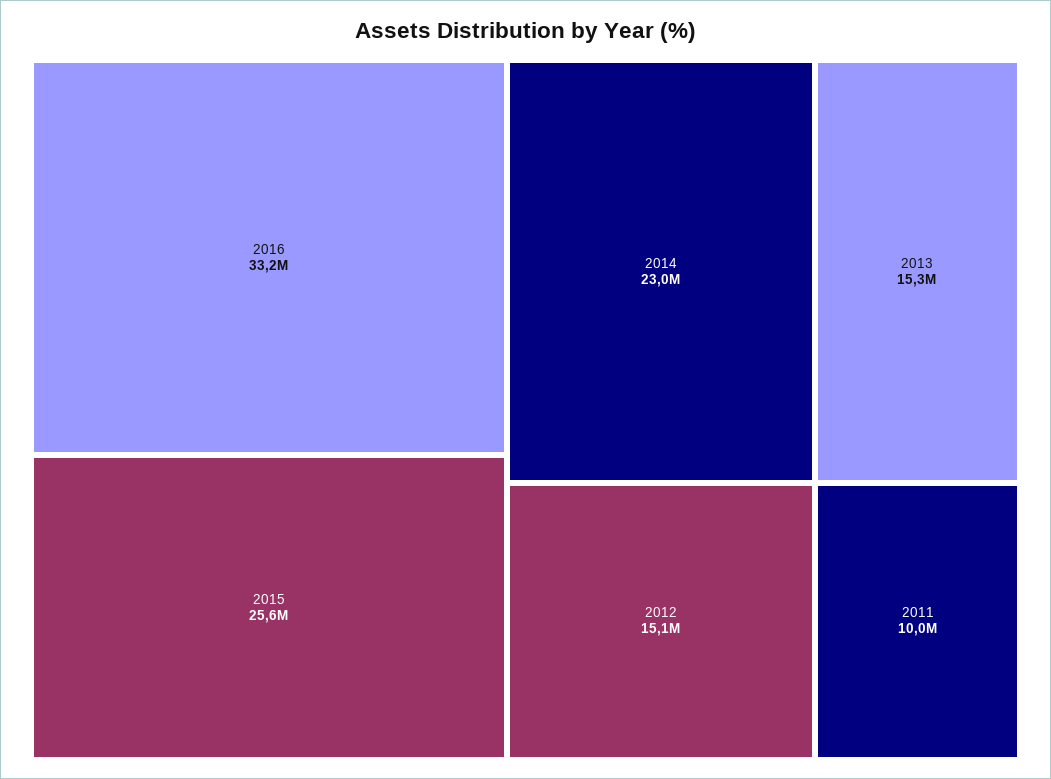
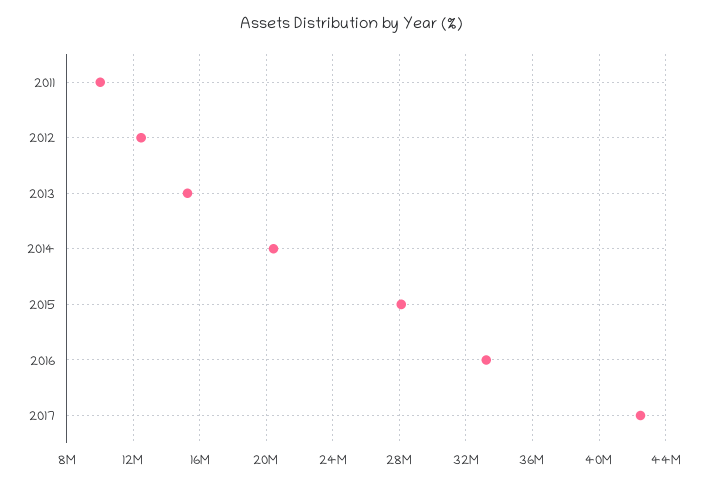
2015: 25600000 -> 28000000
2014: 23000000 -> 20500000
2012: 15100000 -> 12500000
2017: none -> 42500000

